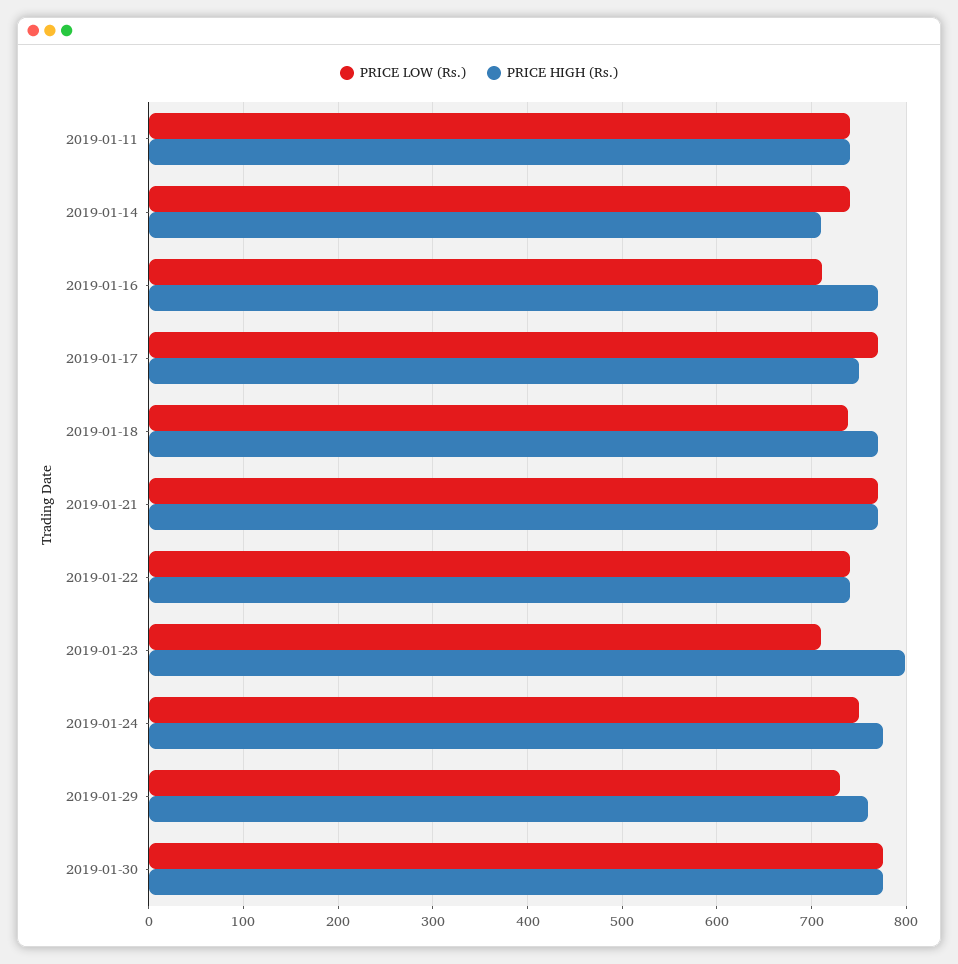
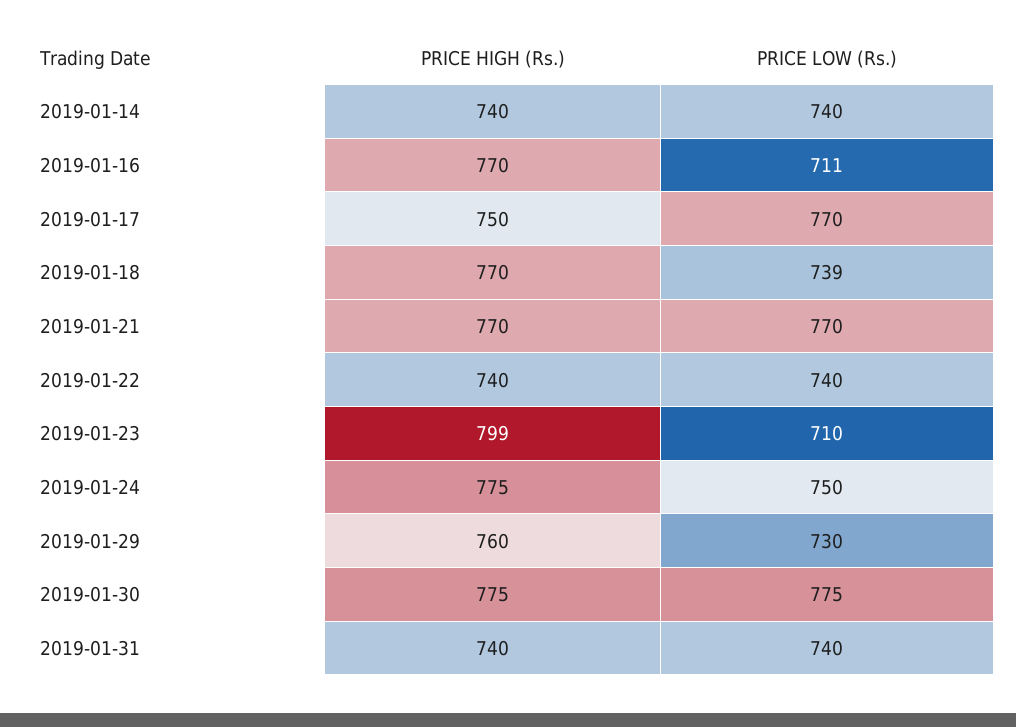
PRICE LOW (Rs.), 2019-01-11: 740 -> none
PRICE HIGH (Rs.), 2019-01-11: 740 -> none
PRICE HIGH (Rs.), 2019-01-14: 710 -> 740
PRICE HIGH (Rs.), 2019-01-31: none -> 740
PRICE LOW (Rs.), 2019-01-31: none -> 740

